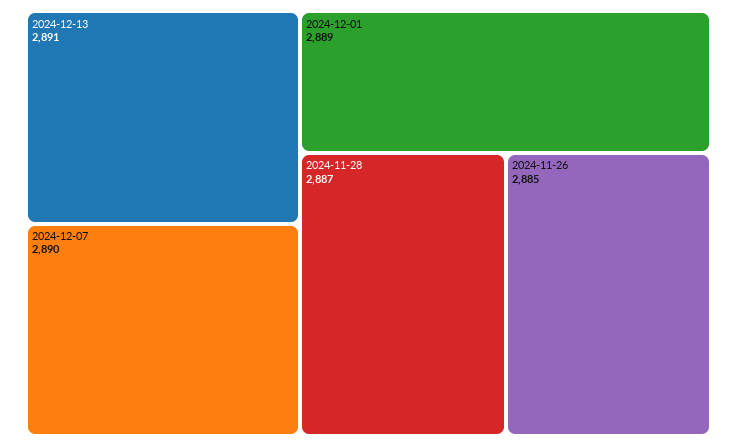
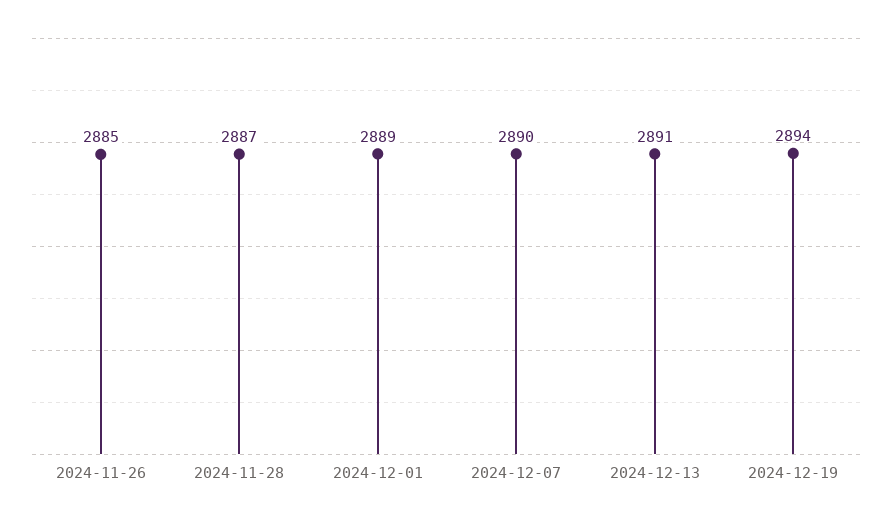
2024-12-19: none -> 2894

